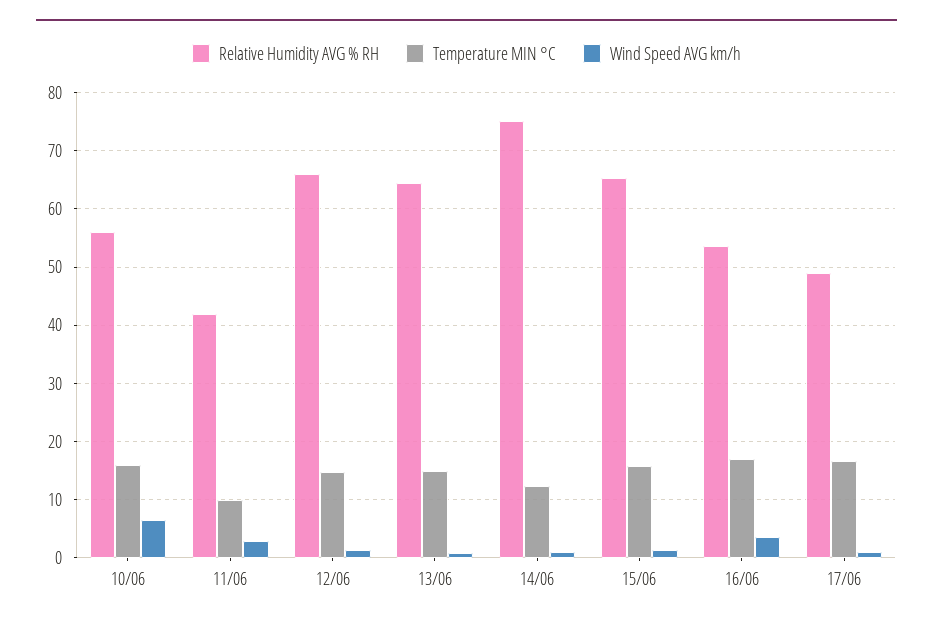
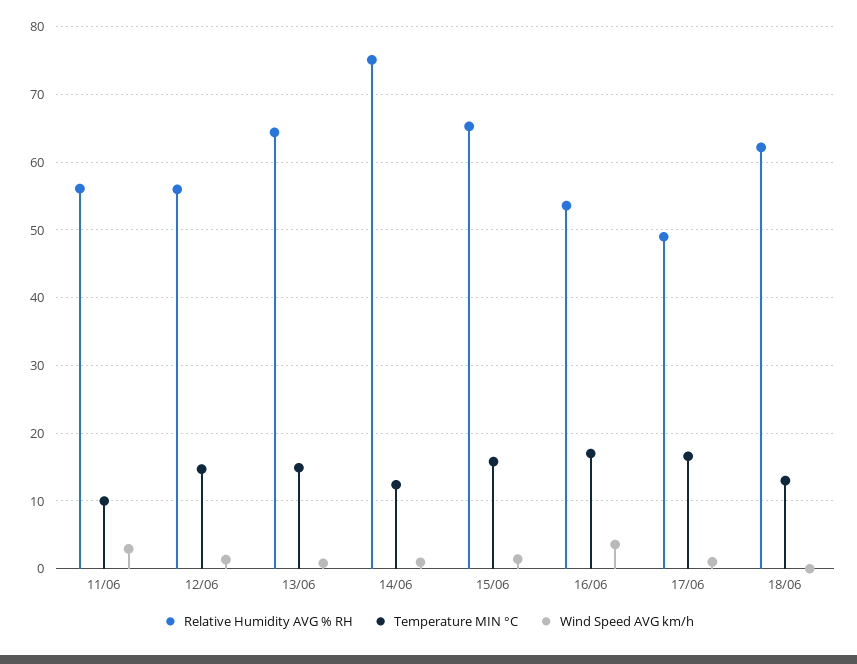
Relative Humidity AVG % RH, 10/06: 56 -> none
Temperature MIN °C, 10/06: 16 -> none
Wind Speed AVG km/h, 10/06: 6 -> none
Relative Humidity AVG % RH, 11/06: 42 -> 56
Relative Humidity AVG % RH, 12/06: 66 -> 56
Relative Humidity AVG % RH, 18/06: none -> 62
Temperature MIN °C, 18/06: none -> 13
Wind Speed AVG km/h, 18/06: none -> 0

